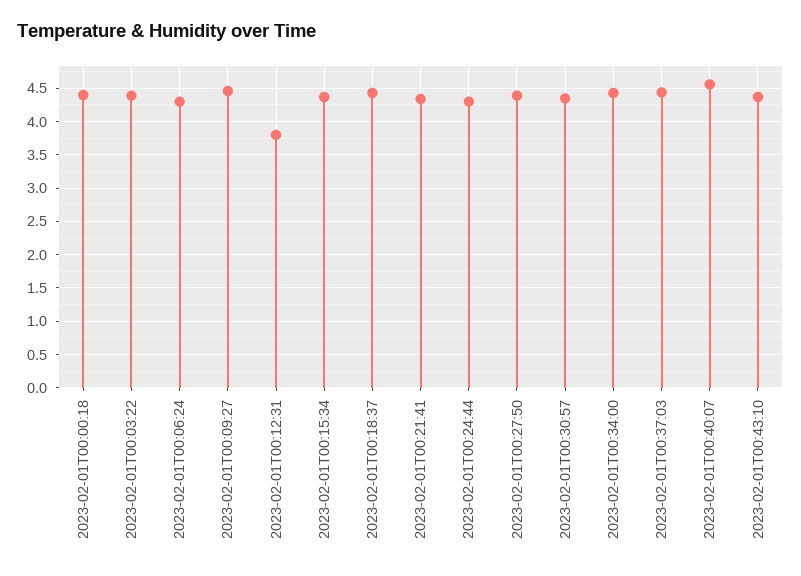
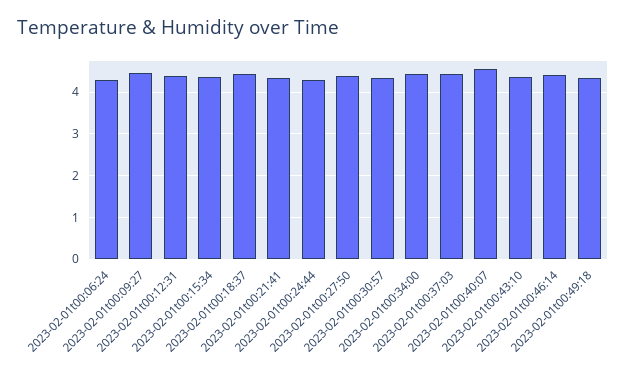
2023-02-01T00:00:18: 4.4 -> none
2023-02-01T00:03:22: 4.4 -> none
2023-02-01T00:12:31: 3.8 -> 4.4
2023-02-01t00:46:14: none -> 4.4
2023-02-01t00:49:18: none -> 4.4

